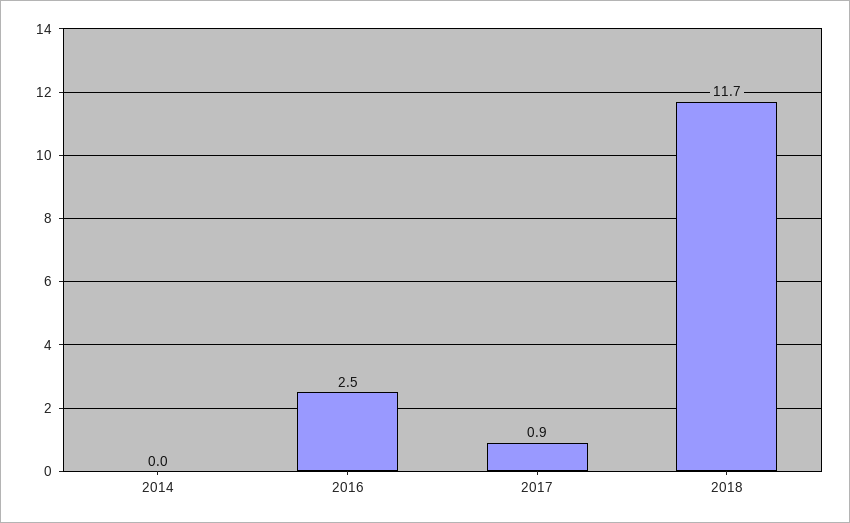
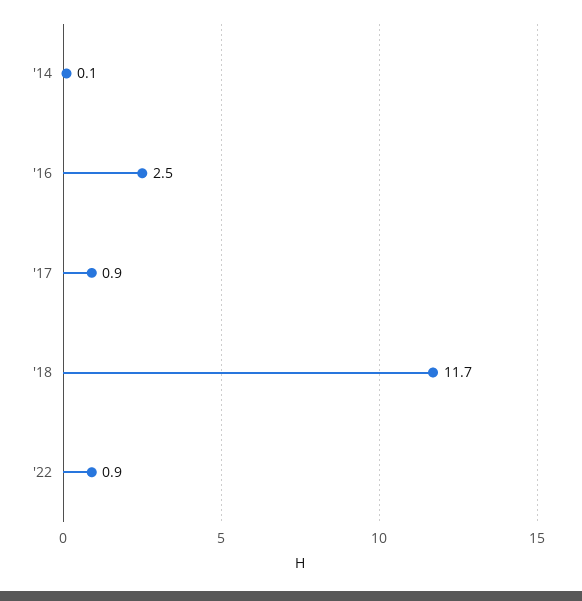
2014: 0 -> 0.1
'22: none -> 0.9

